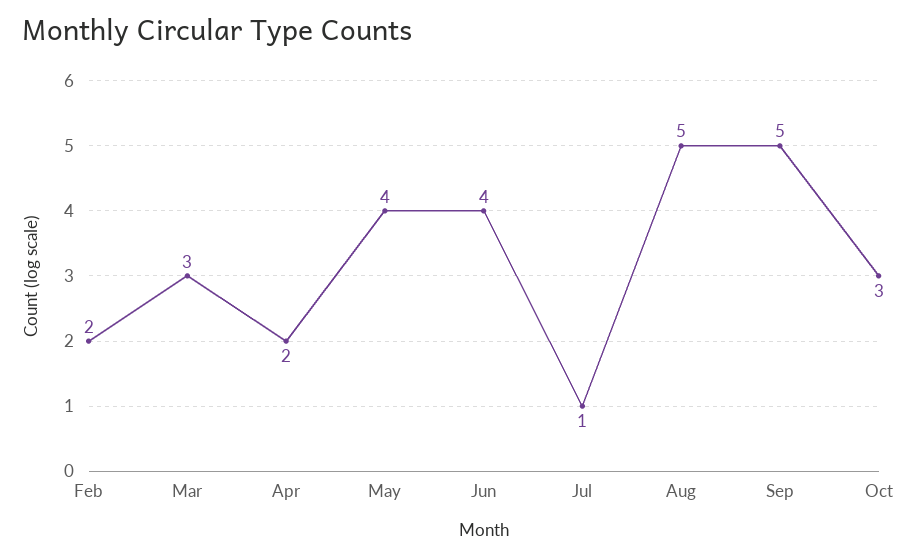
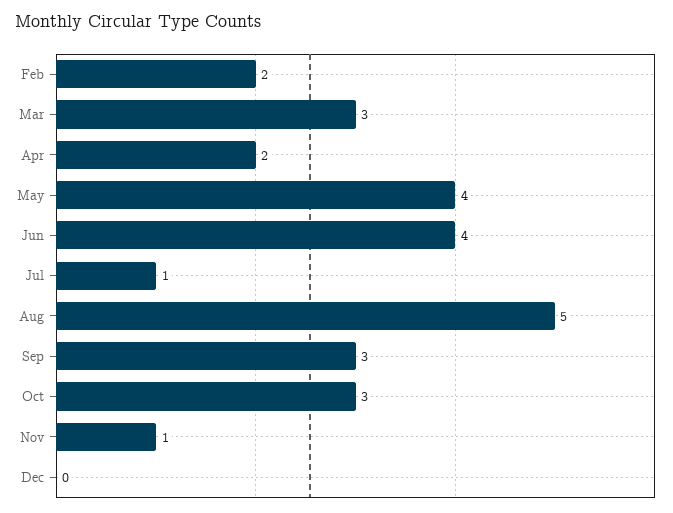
Sep: 5 -> 3
Nov: none -> 1
Dec: none -> 0

